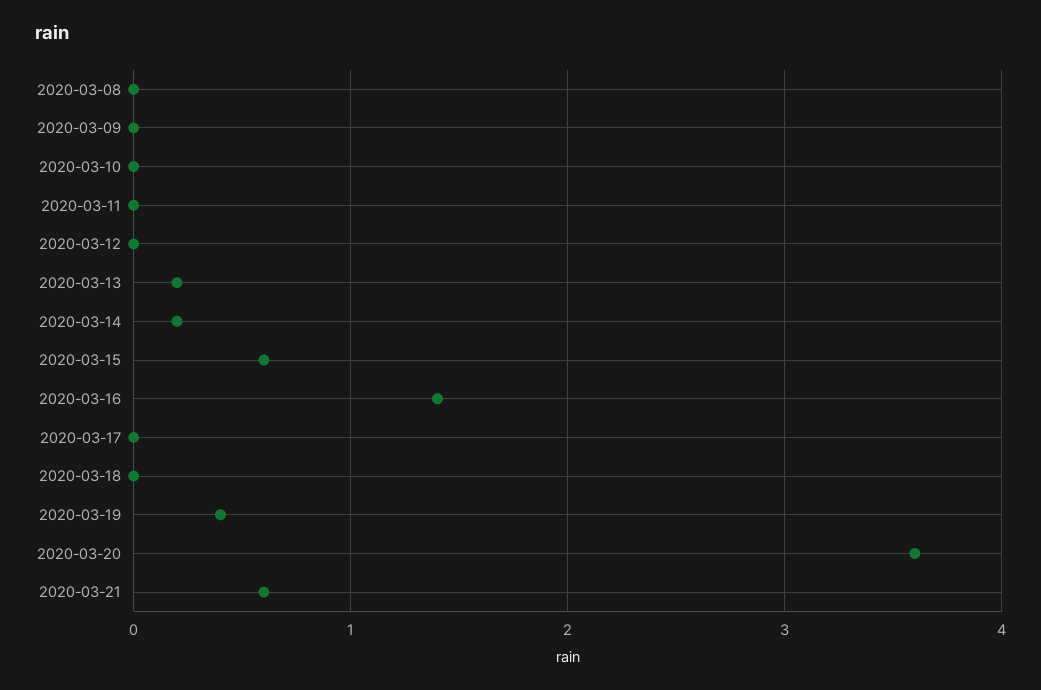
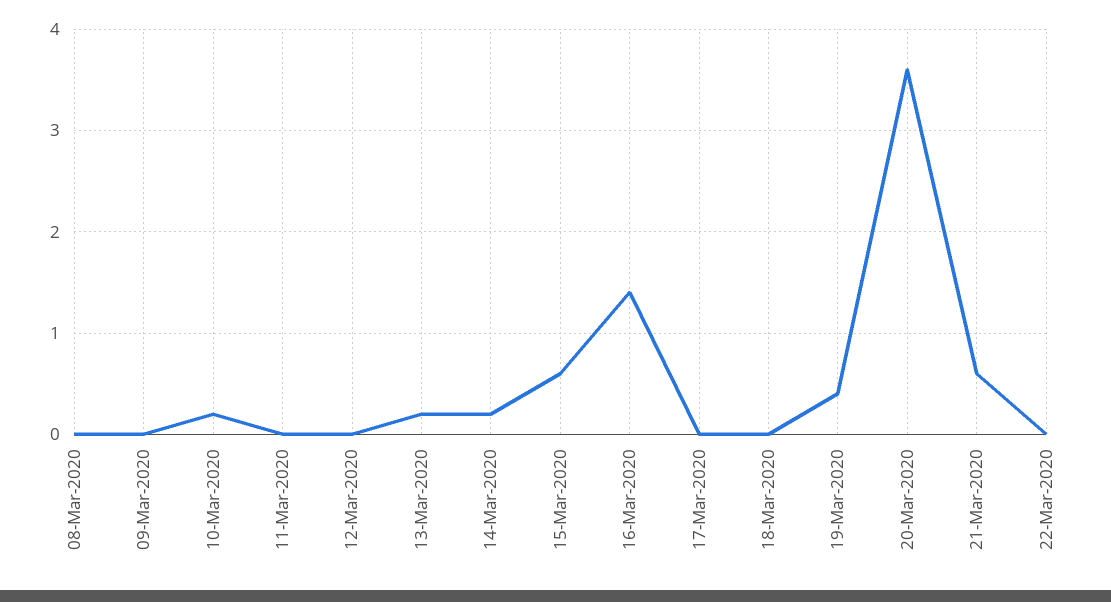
2020-03-10: 0 -> 0.2
22-Mar-2020: none -> 0

